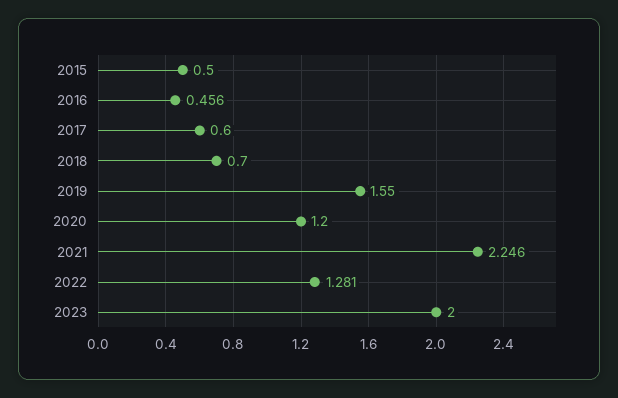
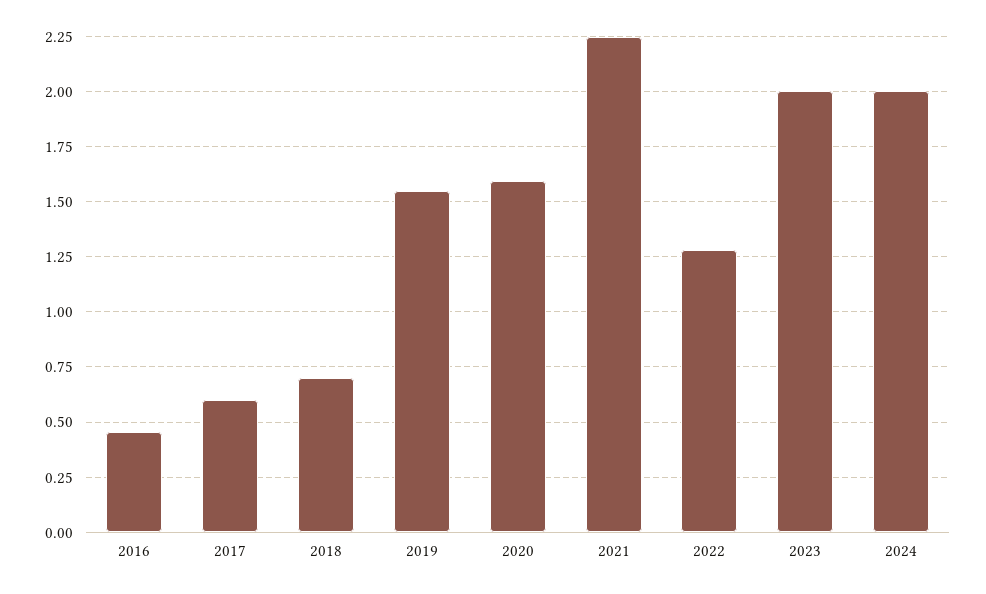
2015: 0.5 -> none
2020: 1.2 -> 1.6
2024: none -> 2

